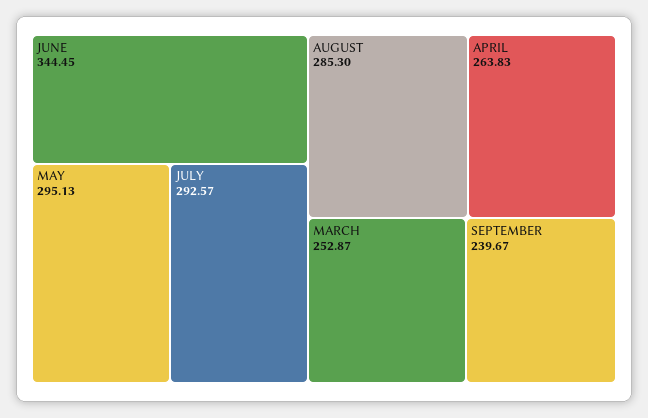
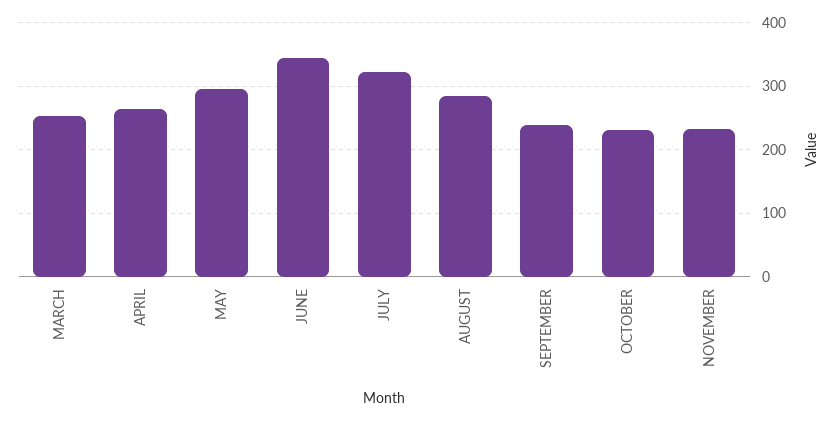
JULY: 292.57 -> 320
OCTOBER: none -> 230
NOVEMBER: none -> 230

